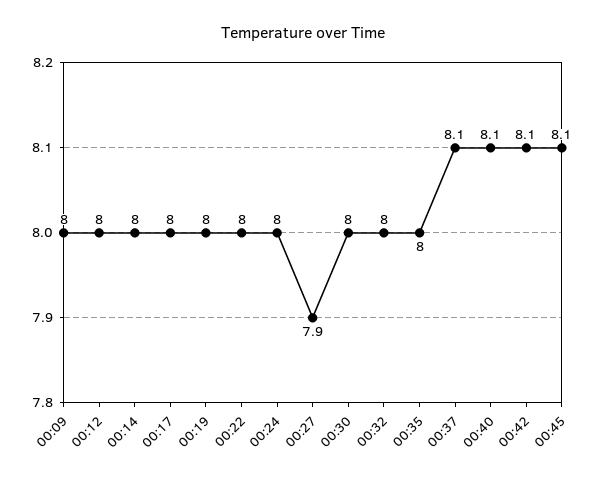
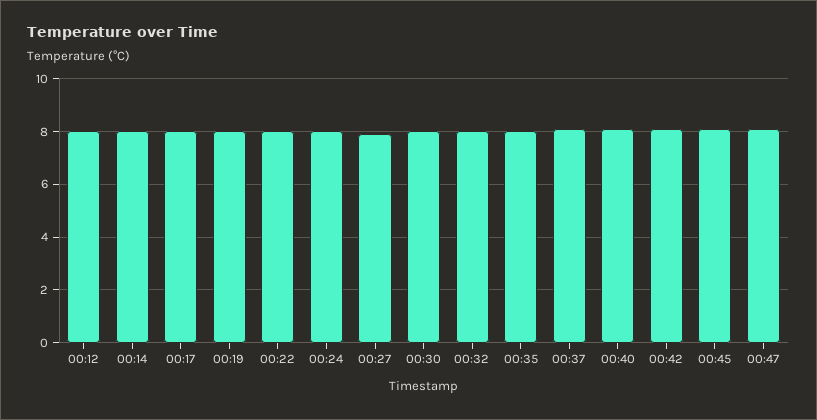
00:09: 8 -> none
00:47: none -> 8

